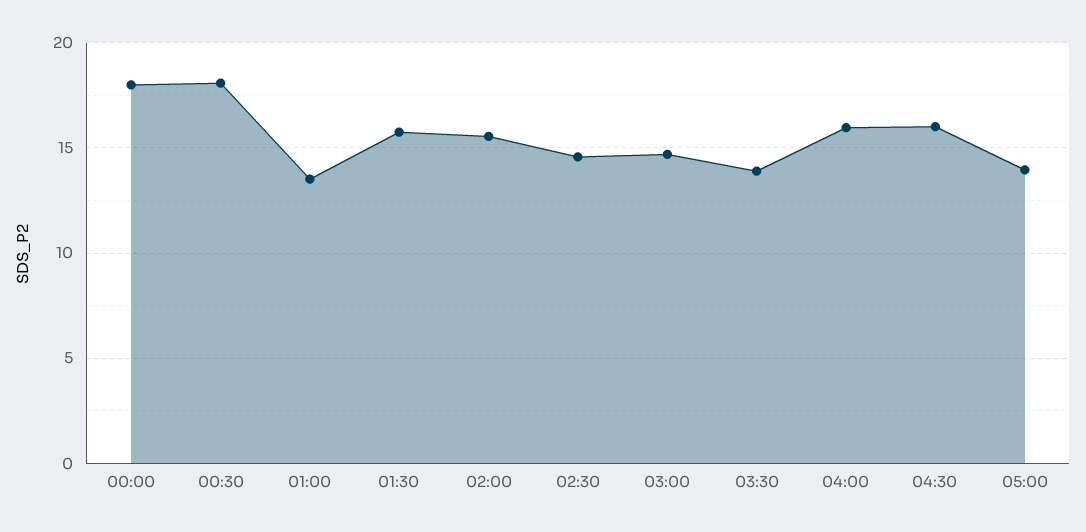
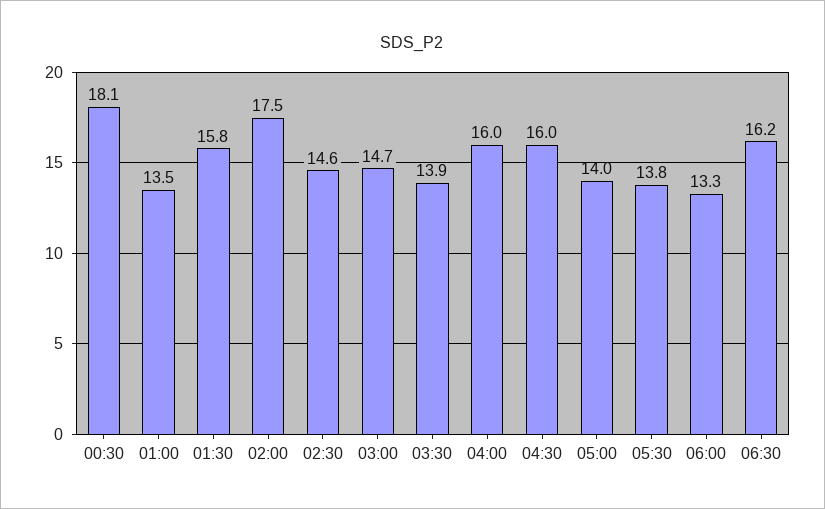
00:00: 18 -> none
02:00: 15.5 -> 17.5
05:30: none -> 13.8
06:00: none -> 13.3
06:30: none -> 16.2

